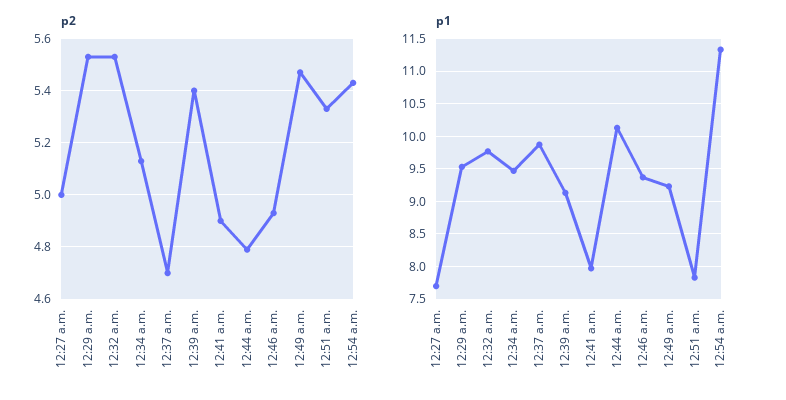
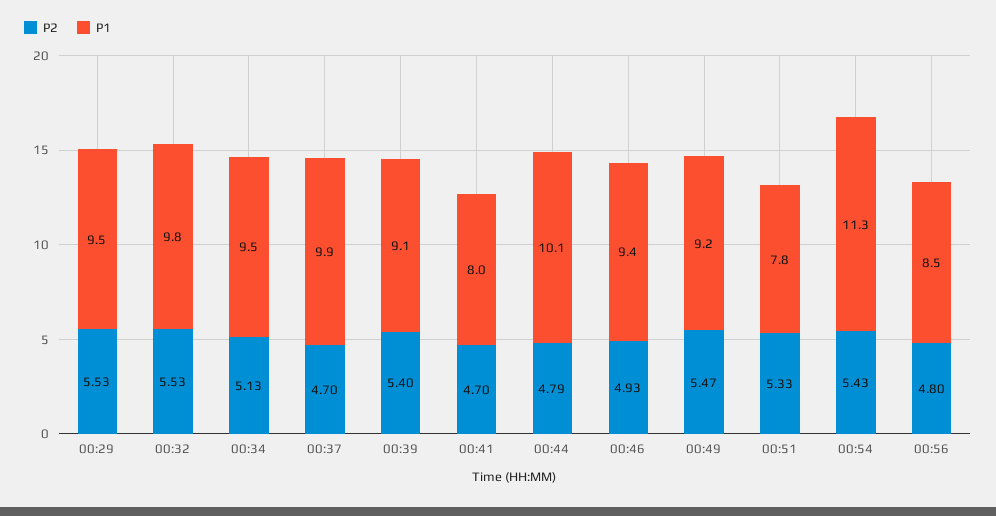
p2, 12:27 a.m.: 5 -> none
p2, 12:41 a.m.: 4.9 -> 4.7
p1, 12:27 a.m.: 7.7 -> none
p2, 00:56: none -> 4.8
p1, 00:56: none -> 8.5

